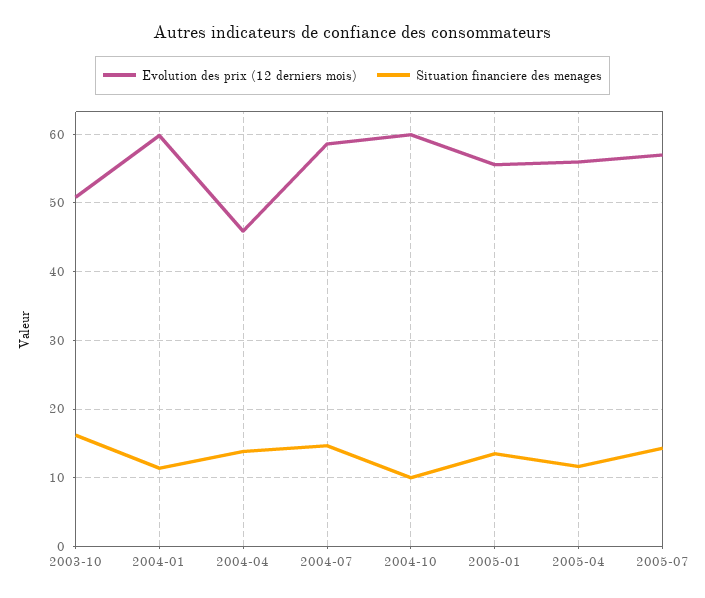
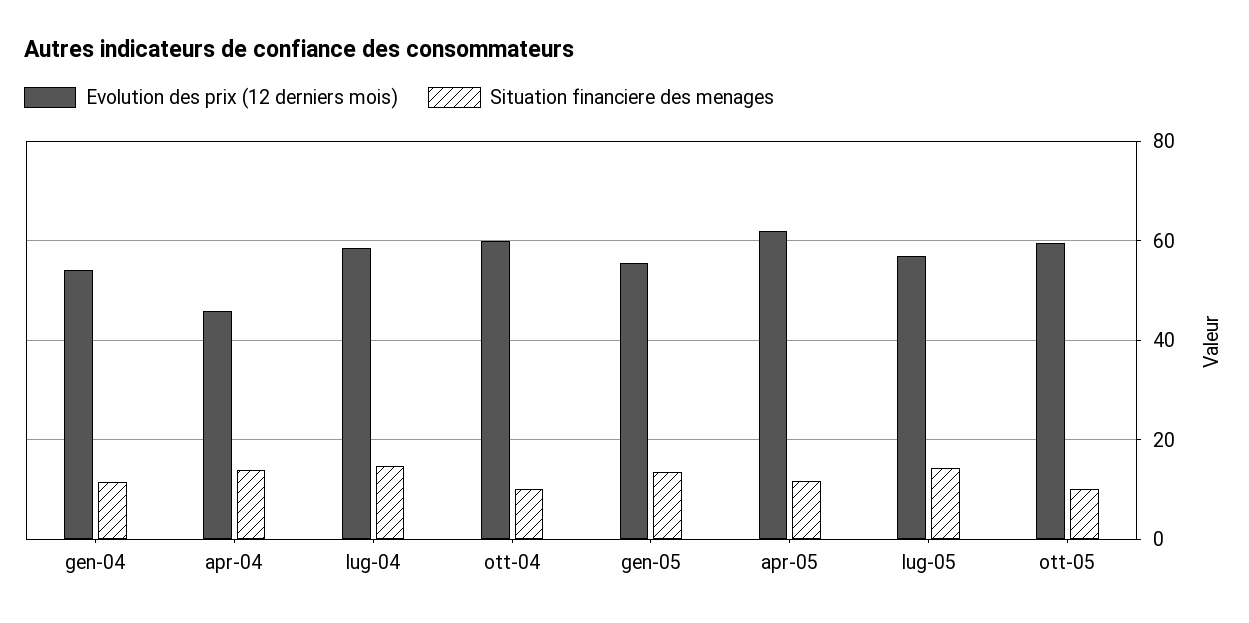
Evolution des prix (12 derniers mois), 2003-10: 51 -> none
Situation financiere des menages, 2003-10: 16 -> none
Evolution des prix (12 derniers mois), 2004-01: 60 -> 54
Evolution des prix (12 derniers mois), 2005-04: 56 -> 62
Evolution des prix (12 derniers mois), ott-05: none -> 60
Situation financiere des menages, ott-05: none -> 10

